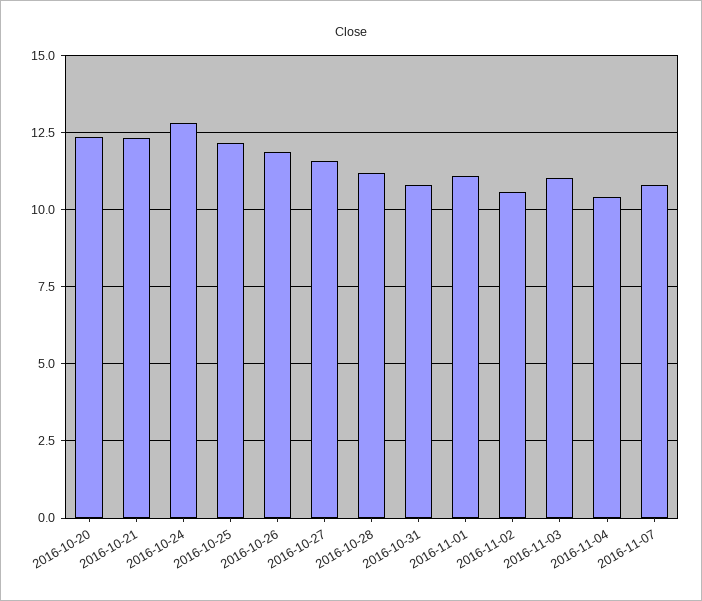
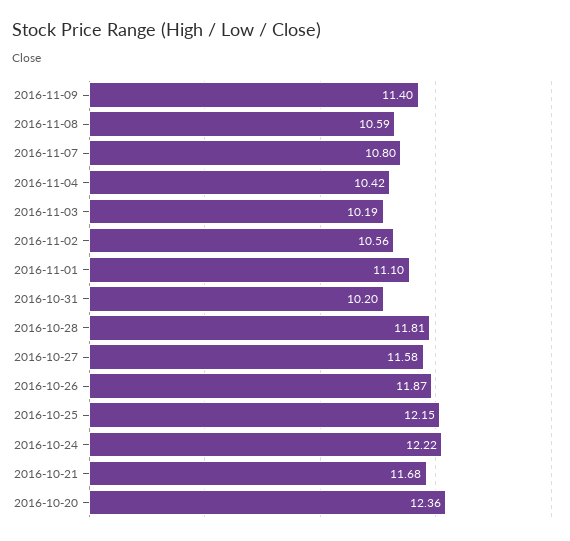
2016-10-21: 12.25 -> 11.68
2016-10-24: 12.75 -> 12.22
2016-10-28: 11.25 -> 11.81
2016-10-31: 10.75 -> 10.2
2016-11-03: 11 -> 10.19
2016-11-09: none -> 11.4
2016-11-08: none -> 10.59

